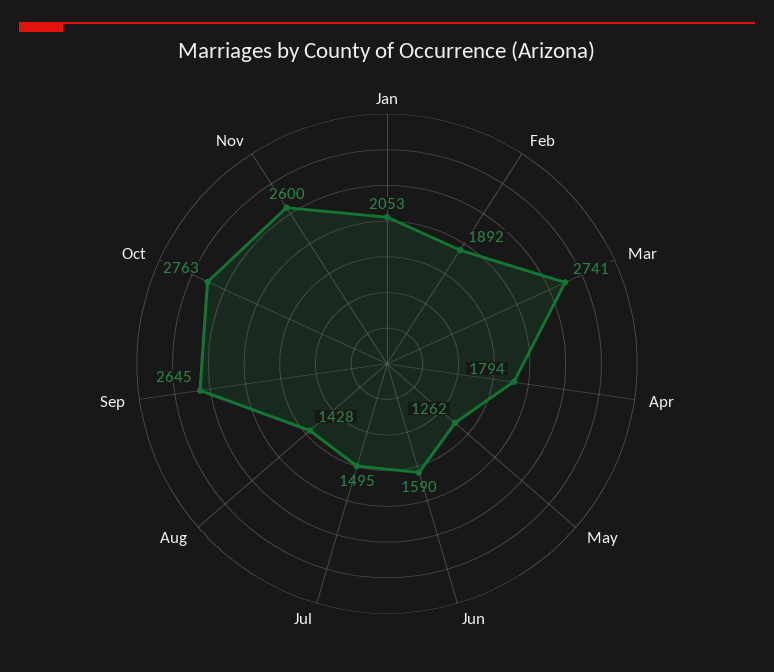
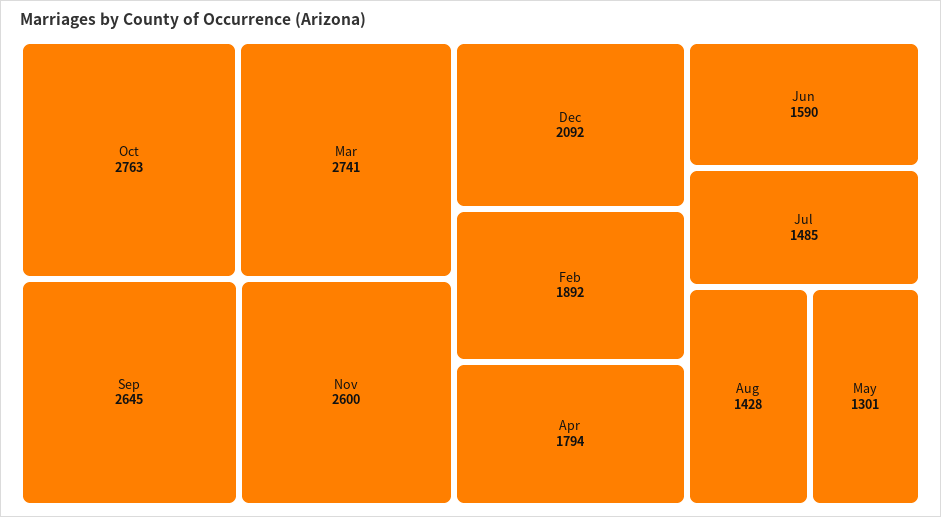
Jan: 2053 -> none
May: 1262 -> 1301
Jul: 1495 -> 1485
Dec: none -> 2092

